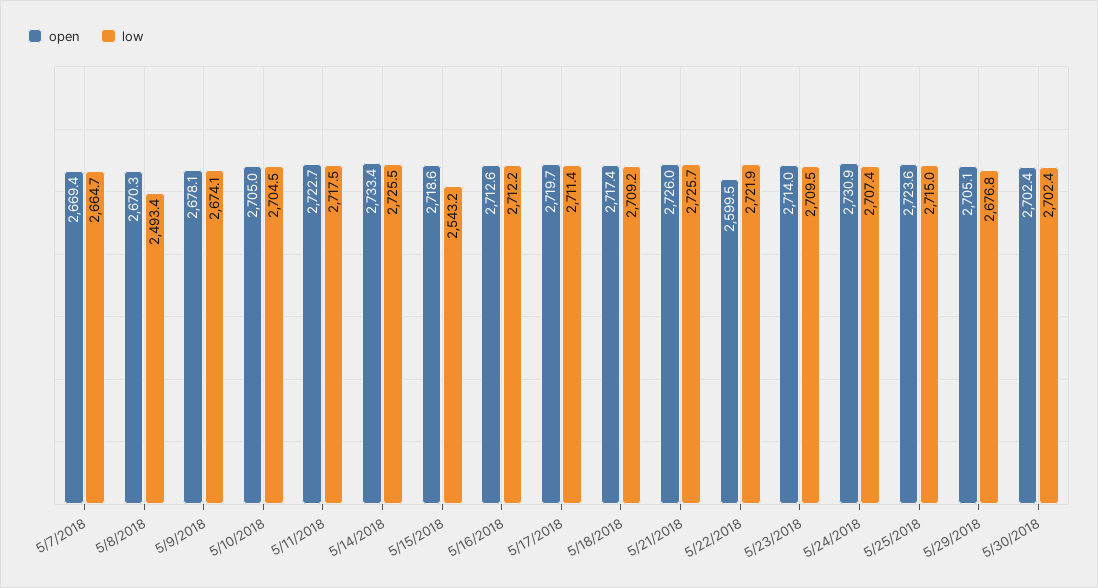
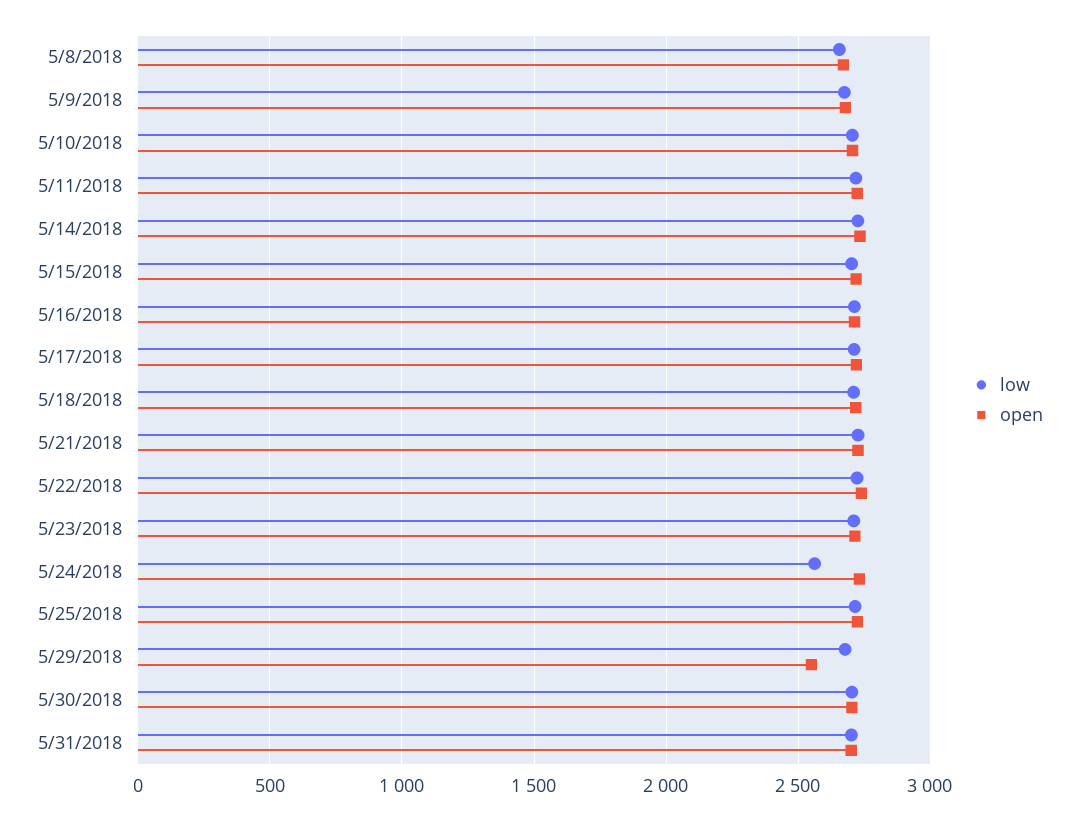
open, 5/7/2018: 2669.4 -> none
low, 5/7/2018: 2664.7 -> none
low, 5/8/2018: 2493.4 -> 2650
low, 5/15/2018: 2543.2 -> 2700
open, 5/22/2018: 2599.5 -> 2750
low, 5/24/2018: 2707.4 -> 2550
open, 5/29/2018: 2705.1 -> 2550
low, 5/31/2018: none -> 2700
open, 5/31/2018: none -> 2700

